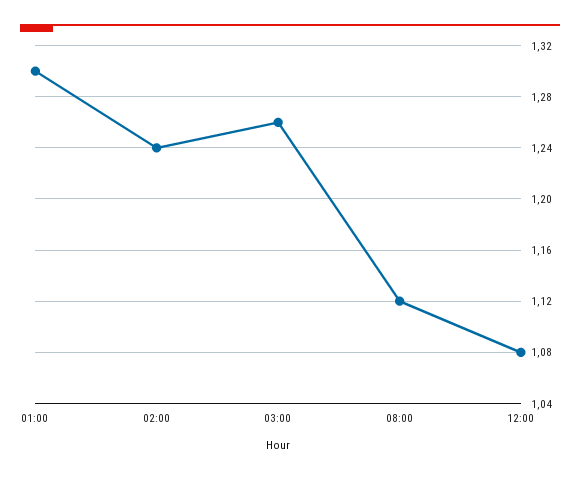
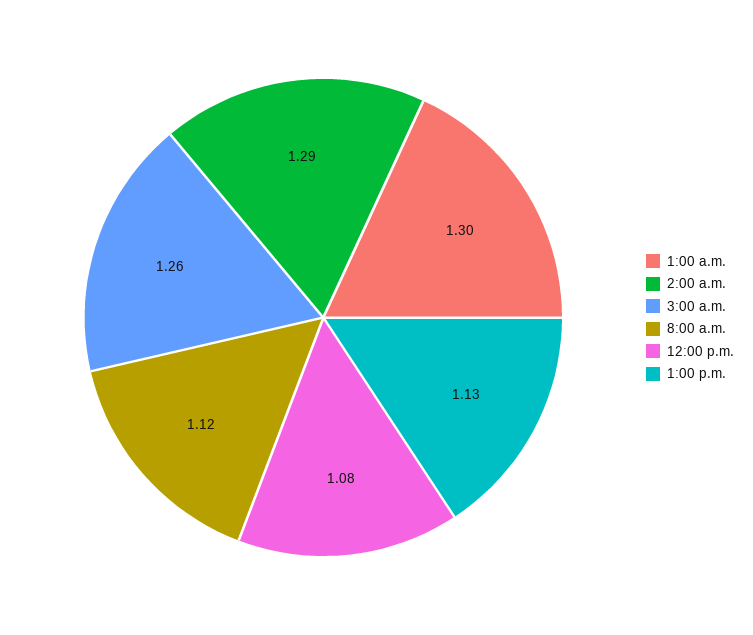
02:00: 1.24 -> 1.29
1:00 p.m.: none -> 1.13

